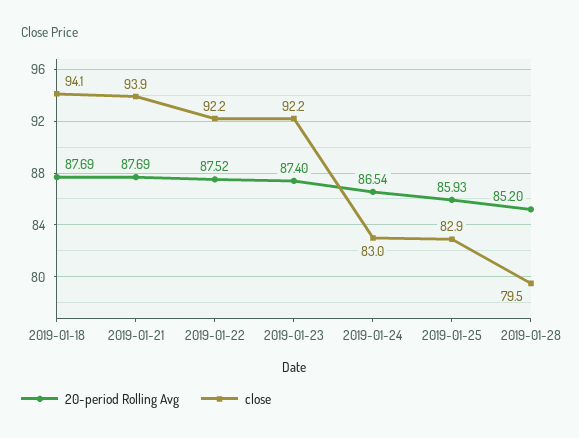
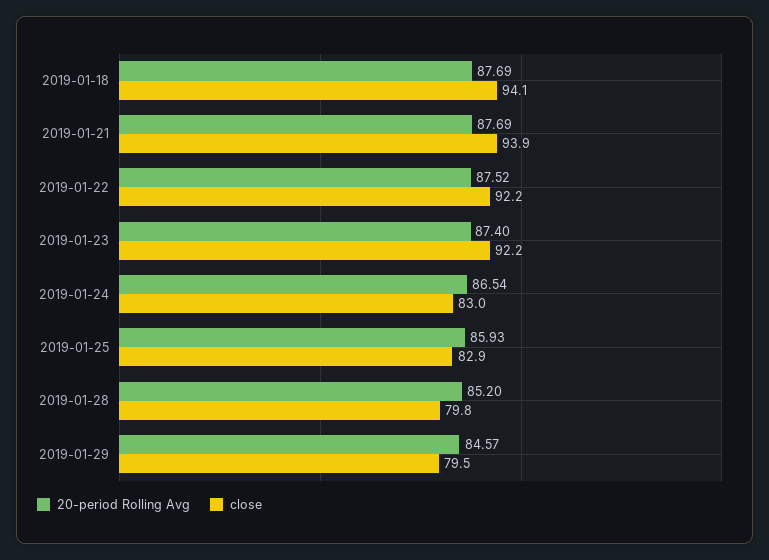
close, 2019-01-28: 79.5 -> 79.8
20-period Rolling Avg, 2019-01-29: none -> 84.57
close, 2019-01-29: none -> 79.5

